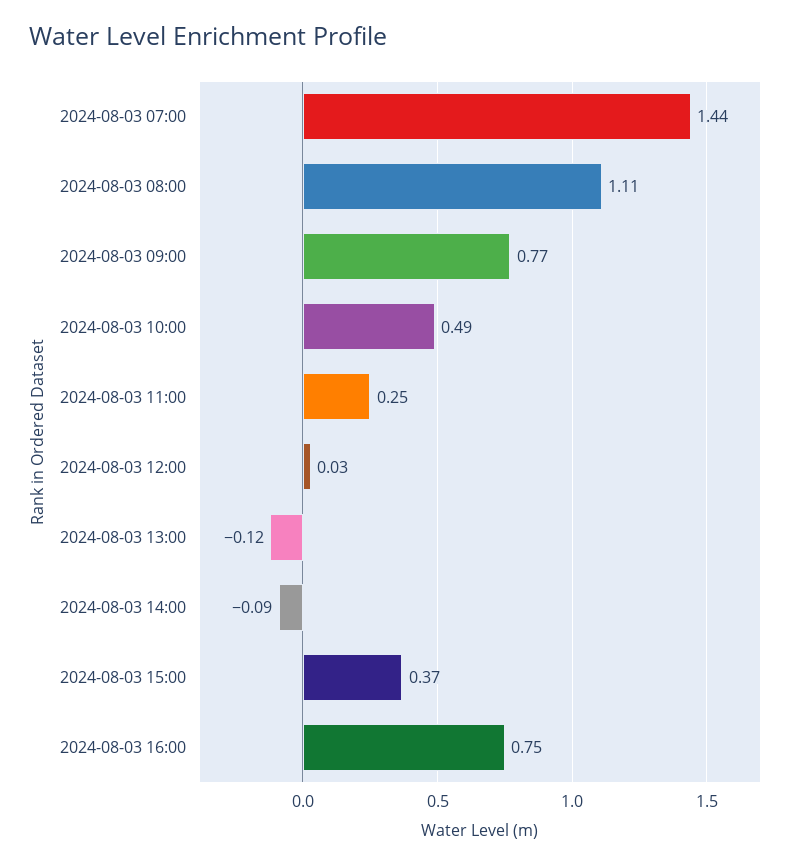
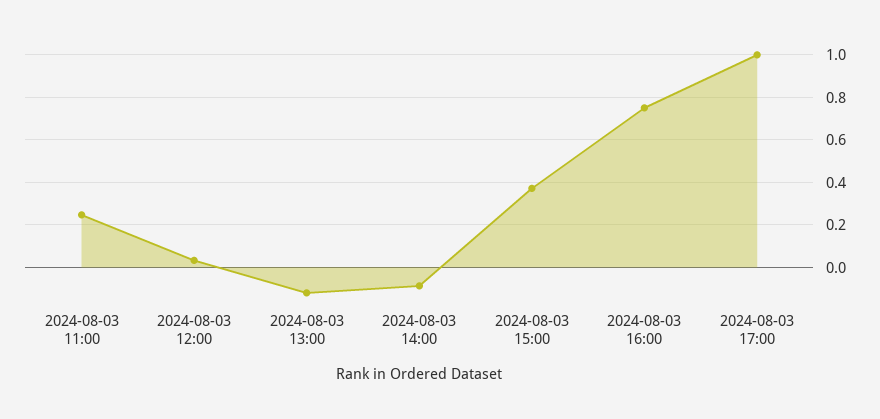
2024-08-03 07:00: 1.44 -> none
2024-08-03 08:00: 1.11 -> none
2024-08-03 09:00: 0.77 -> none
2024-08-03 10:00: 0.49 -> none
2024-08-03 17:00: none -> 1

